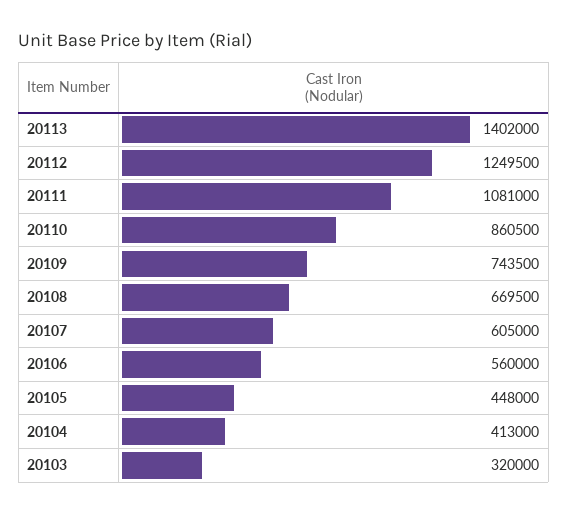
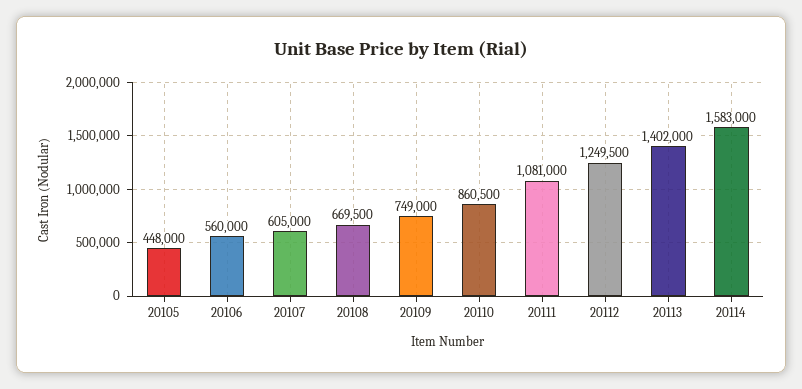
20109: 743500 -> 749000
20104: 413000 -> none
20103: 320000 -> none
20114: none -> 1583000

